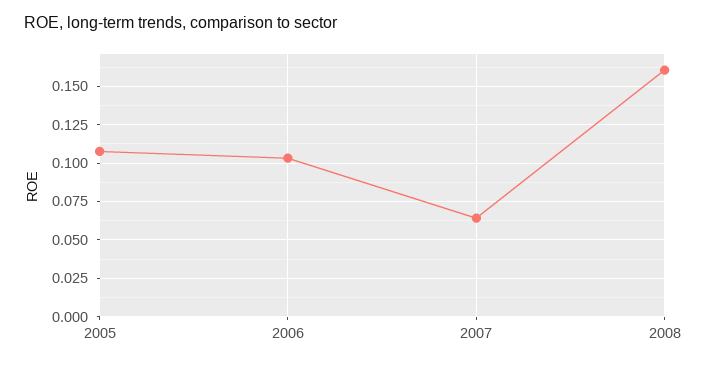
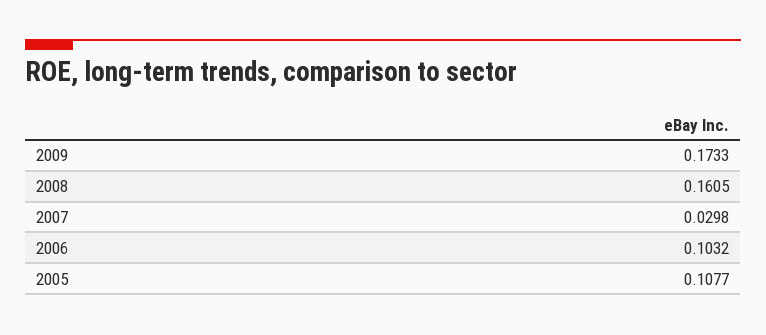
2007: 0.065 -> 0.0298
2009: none -> 0.1733

